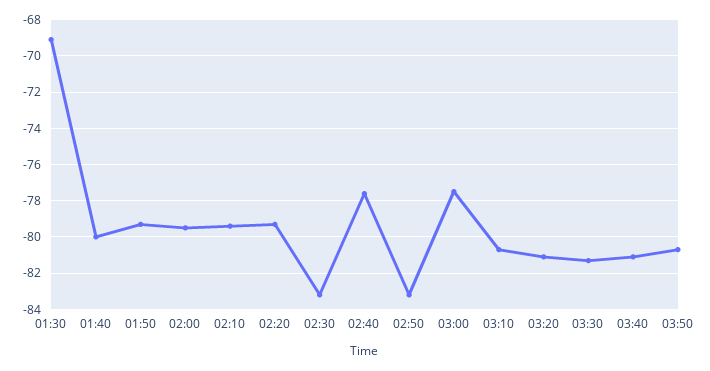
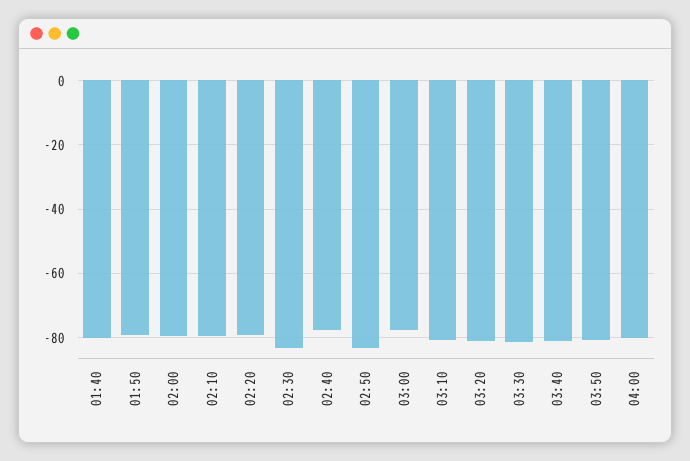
01:30: -69 -> none
04:00: none -> -80

